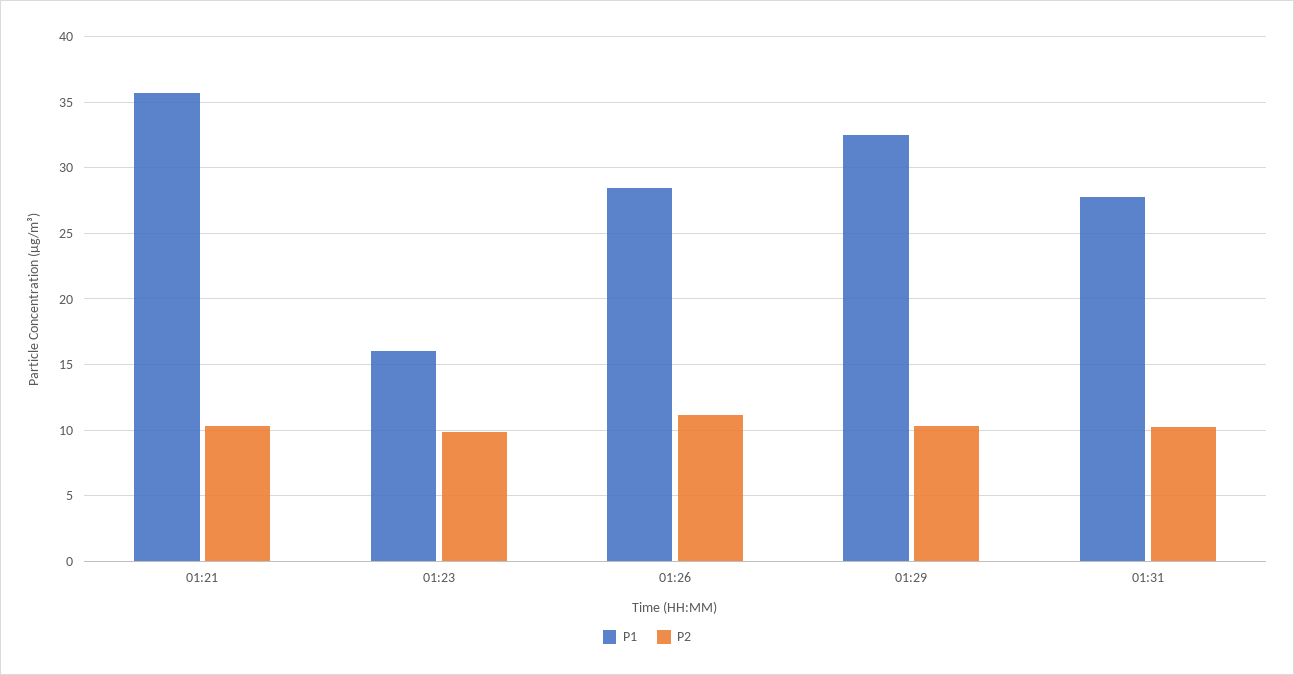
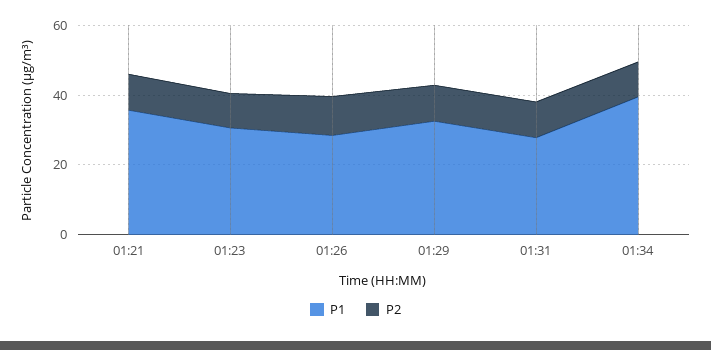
P1, 01:23: 16 -> 30
P1, 01:34: none -> 40
P2, 01:34: none -> 10

